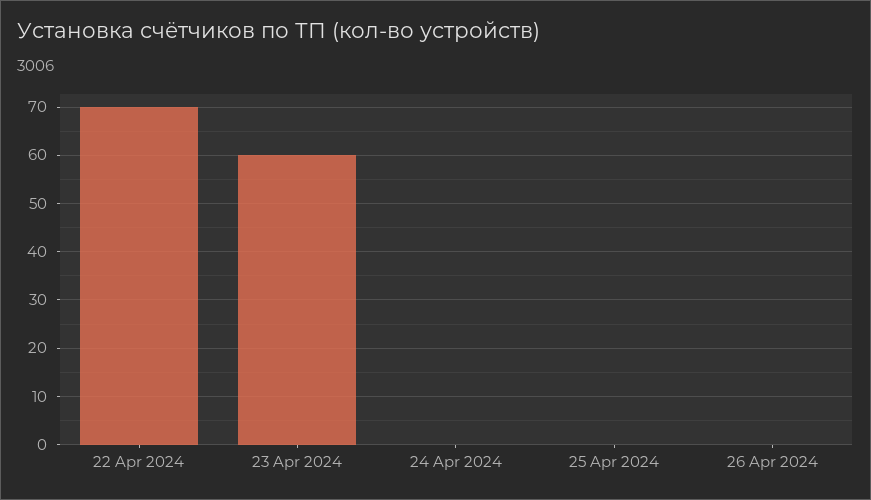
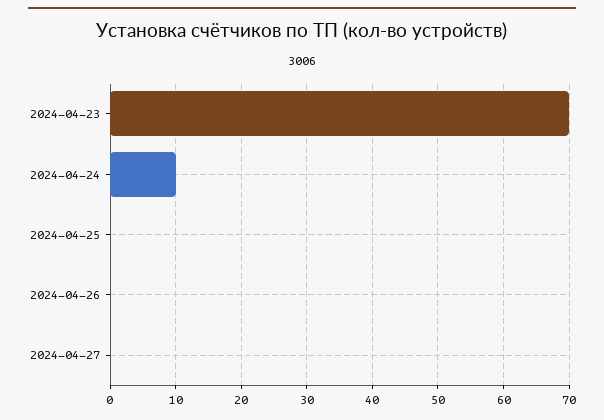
22 Apr 2024: 70 -> none
23 Apr 2024: 60 -> 70
24 Apr 2024: 0 -> 10
2024-04-27: none -> 0

